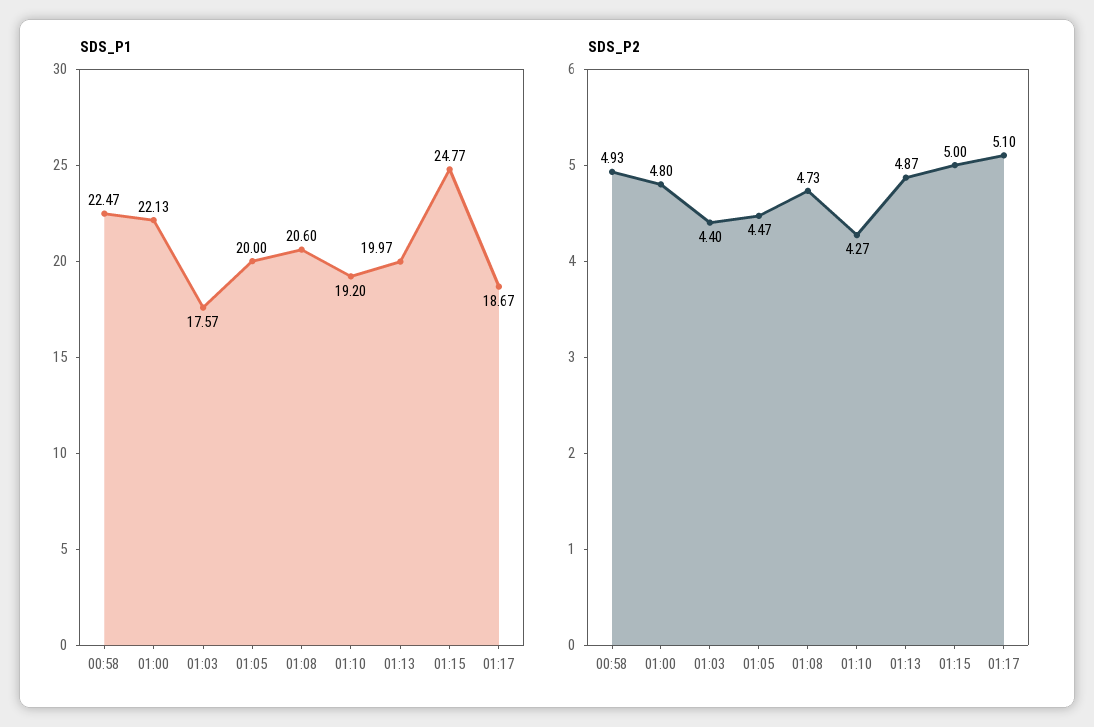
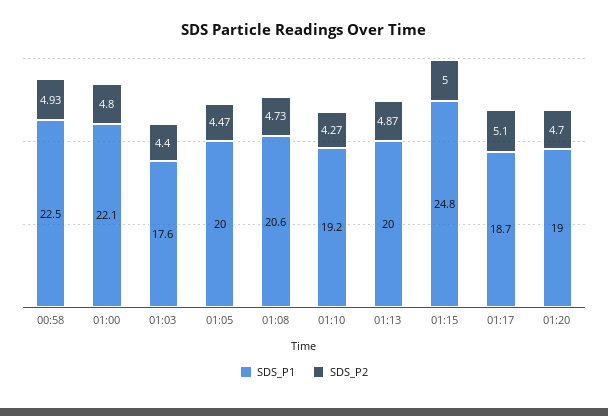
SDS_P1, 01:20: none -> 19
SDS_P2, 01:20: none -> 4.7

